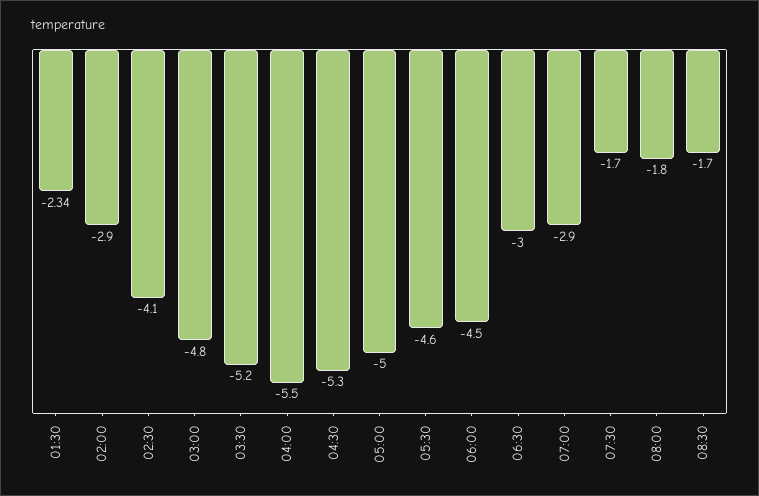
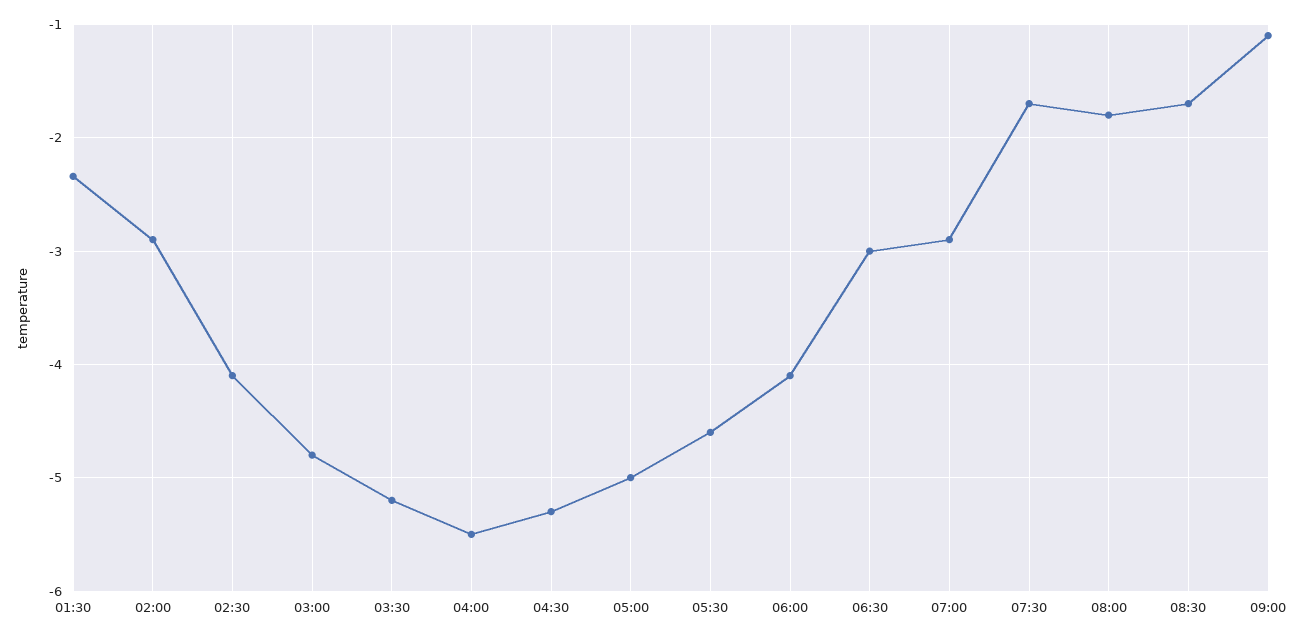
06:00: -4.5 -> -4.1
09:00: none -> -1.1

